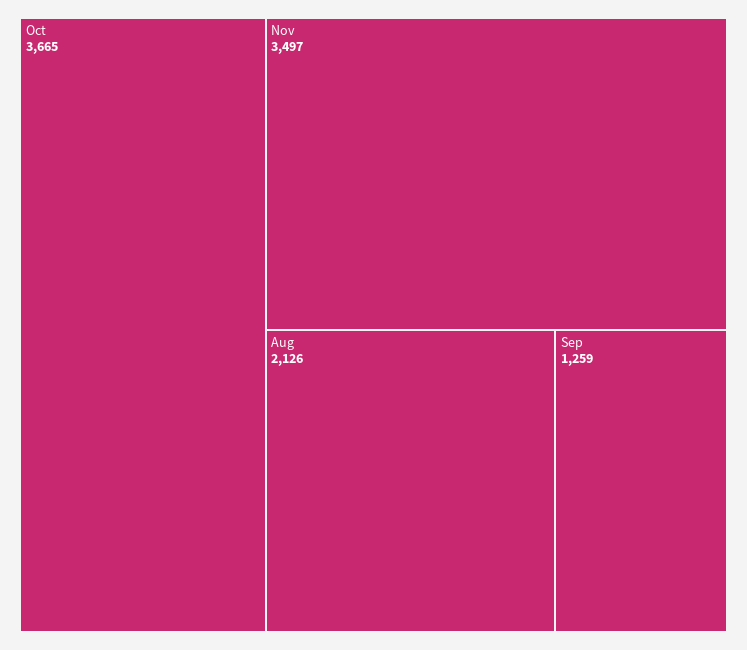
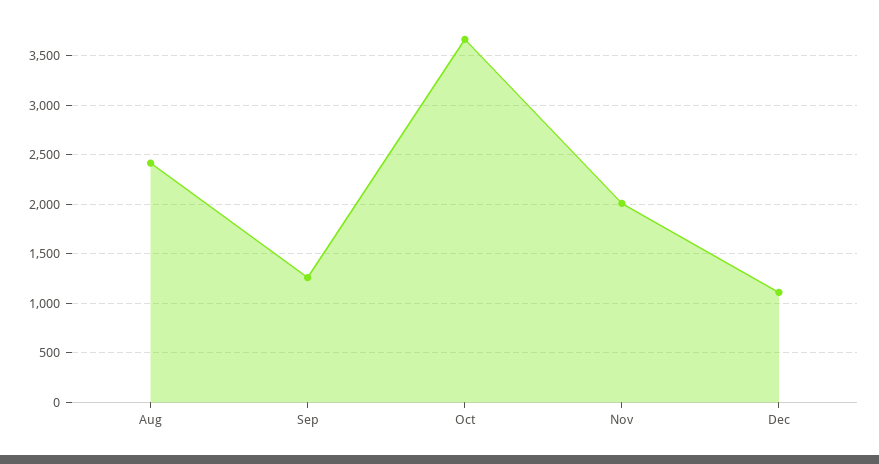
Nov: 3497 -> 2000
Aug: 2126 -> 2400
Dec: none -> 1100

